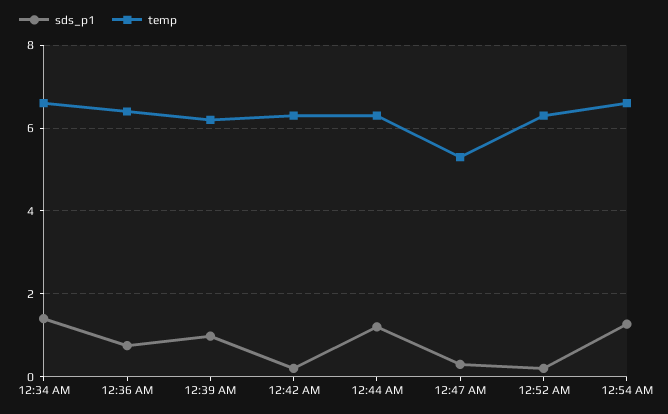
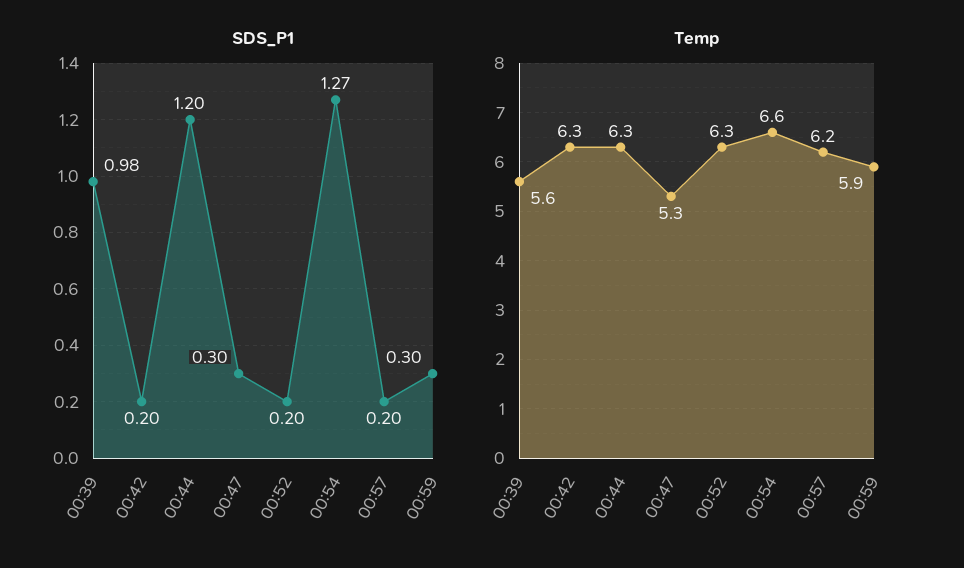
sds_p1, 12:34 AM: 1.4 -> none
temp, 12:34 AM: 6.6 -> none
sds_p1, 12:36 AM: 0.8 -> none
temp, 12:36 AM: 6.4 -> none
temp, 12:39 AM: 6.2 -> 5.6
sds_p1, 00:57: none -> 0.2
sds_p1, 00:59: none -> 0.3
temp, 00:57: none -> 6.2
temp, 00:59: none -> 5.9

